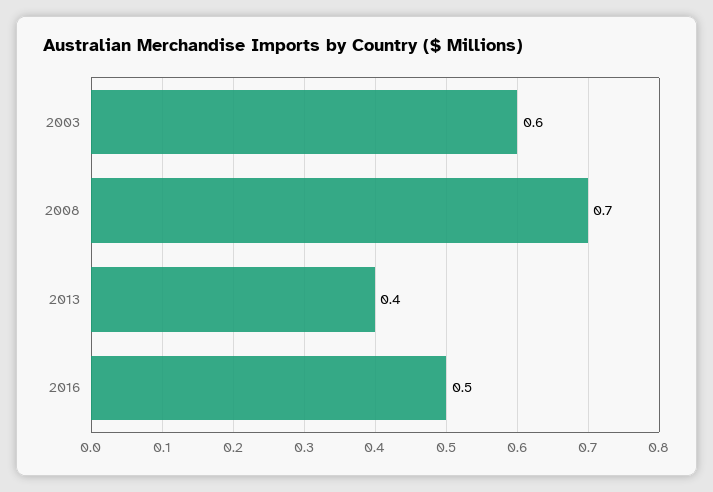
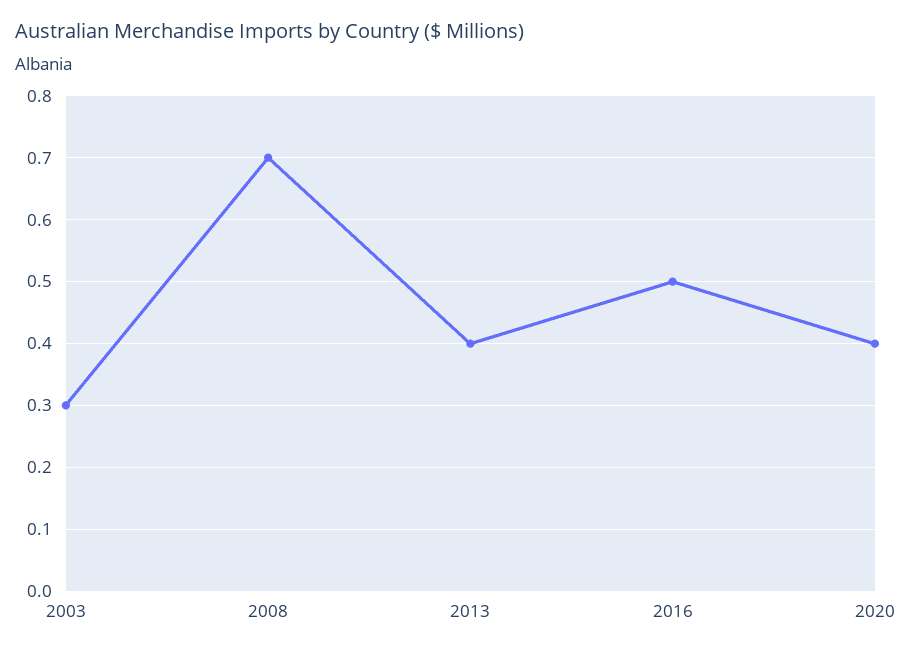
2003: 0.6 -> 0.3
2020: none -> 0.4

